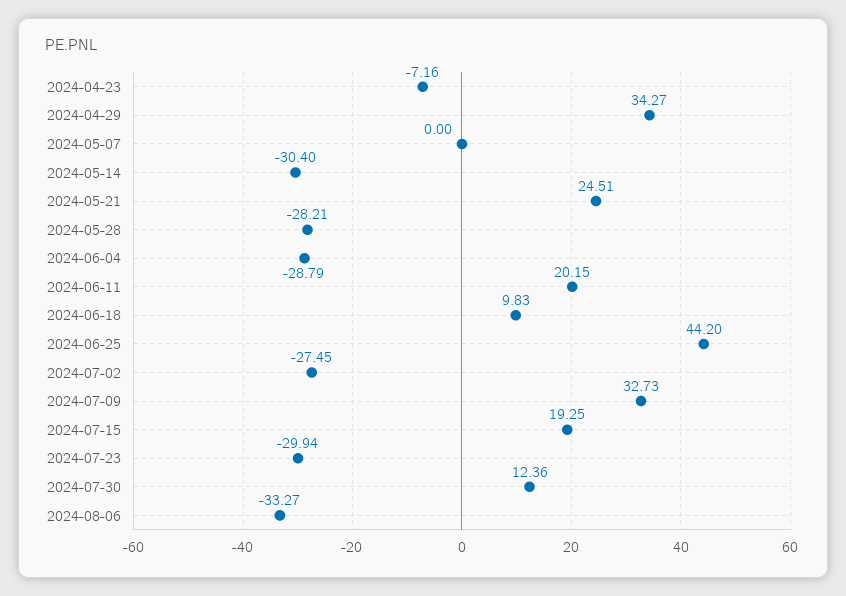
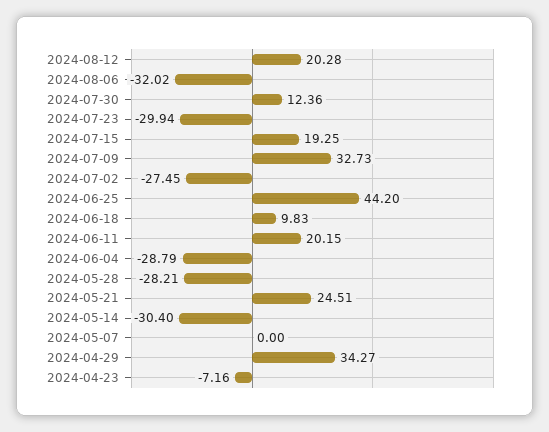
2024-08-06: -33.27 -> -32.02
2024-08-12: none -> 20.28

